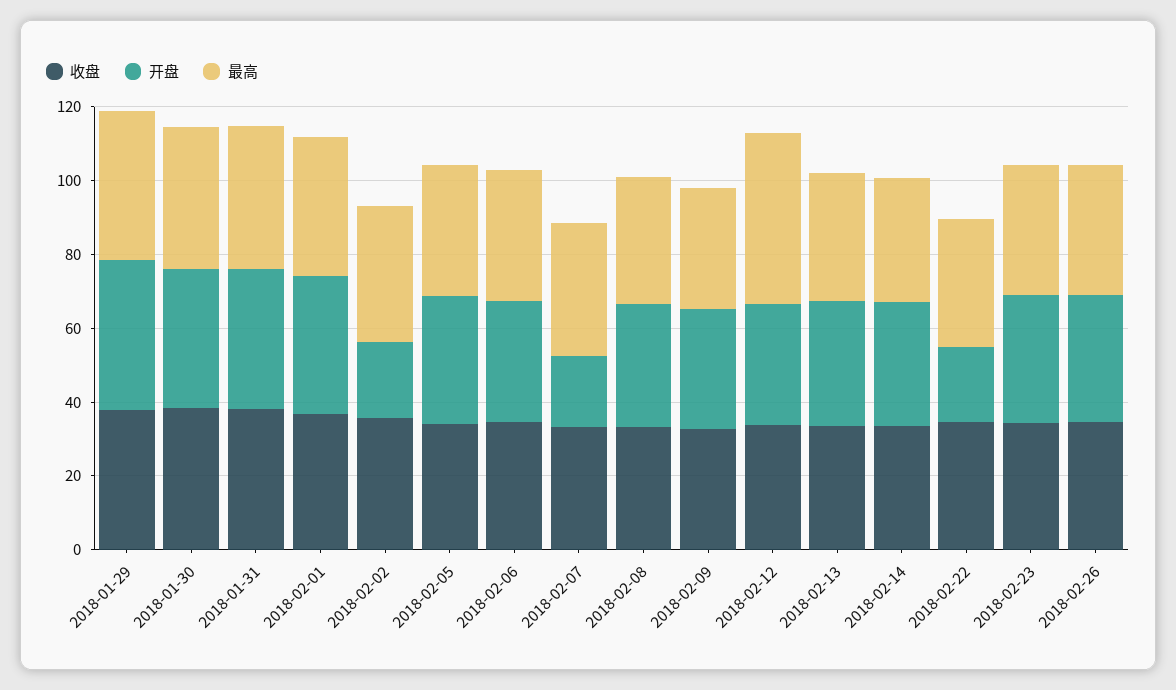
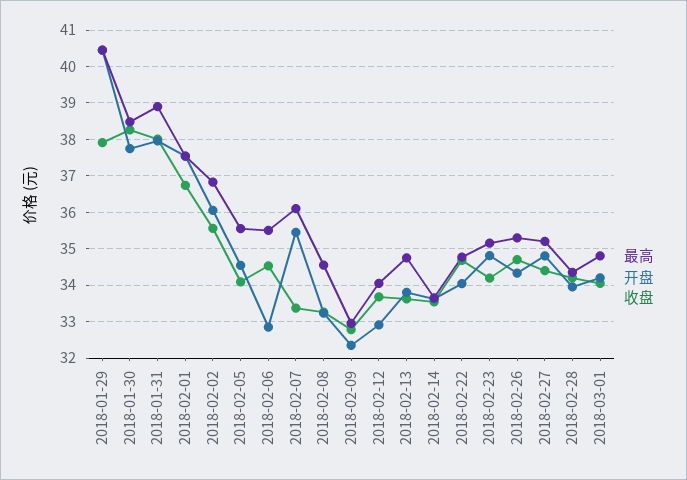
开盘, 2018-02-02: 20 -> 36
开盘, 2018-02-07: 20 -> 35.4
最高, 2018-02-12: 45 -> 34
开盘, 2018-02-22: 20 -> 34
最高, 2018-02-27: none -> 35.2
开盘, 2018-02-27: none -> 34.8
收盘, 2018-02-27: none -> 34.4
最高, 2018-02-28: none -> 34.4
开盘, 2018-02-28: none -> 34
收盘, 2018-02-28: none -> 34.2
最高, 2018-03-01: none -> 34.8
开盘, 2018-03-01: none -> 34.2
收盘, 2018-03-01: none -> 34

